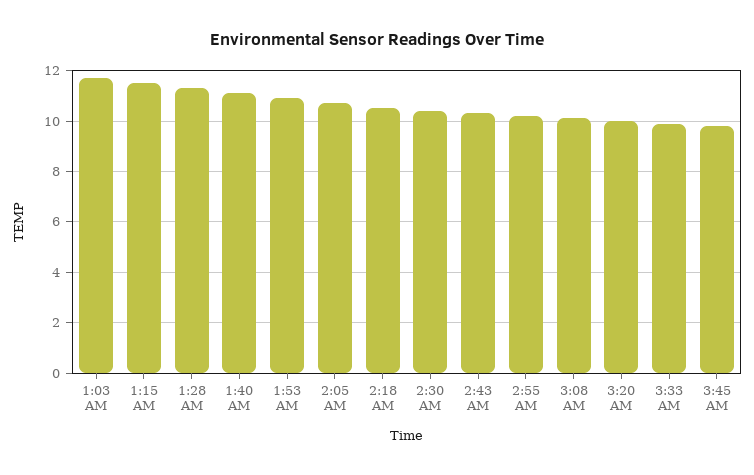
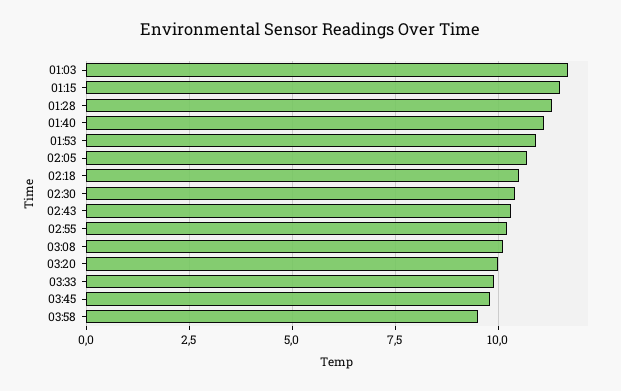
03:58: none -> 9.5

